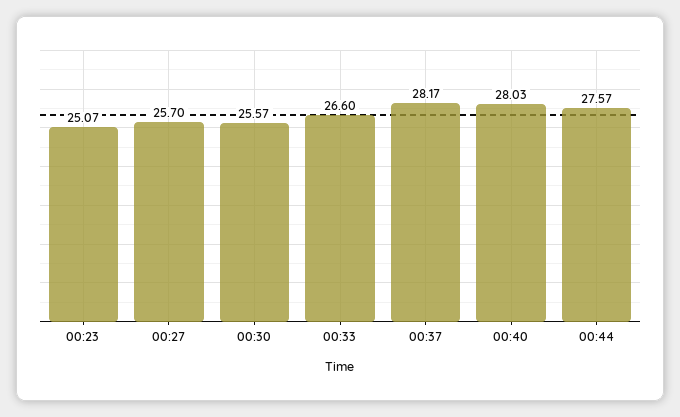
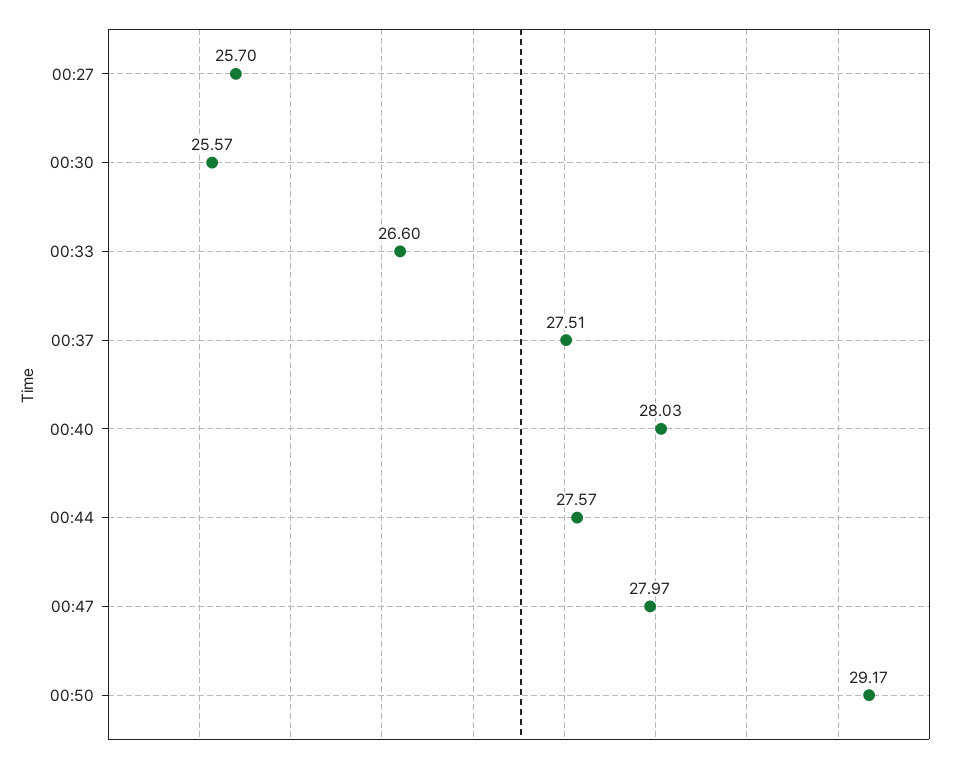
00:23: 25.07 -> none
00:37: 28.17 -> 27.51
00:47: none -> 27.97
00:50: none -> 29.17

